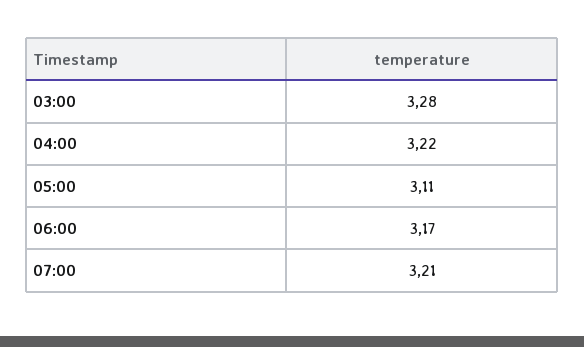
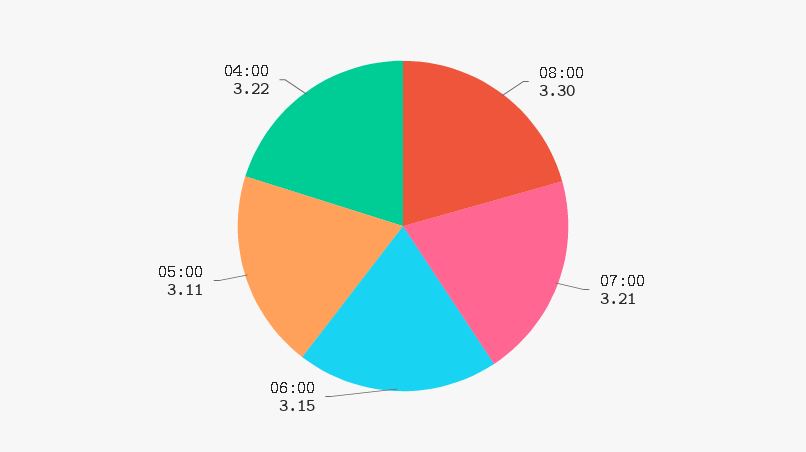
03:00: 3.28 -> none
06:00: 3.17 -> 3.15
08:00: none -> 3.3

